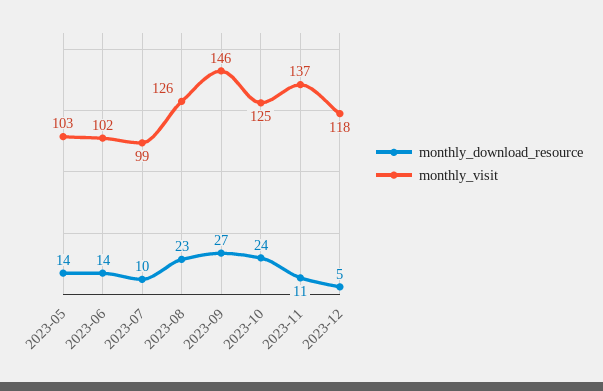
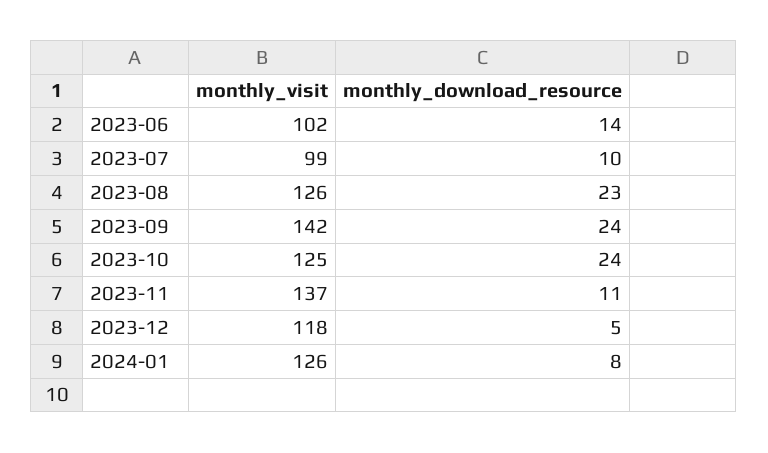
monthly_download_resource, 2023-05: 14 -> none
monthly_visit, 2023-05: 103 -> none
monthly_download_resource, 2023-09: 27 -> 24
monthly_visit, 2023-09: 146 -> 142
monthly_visit, 2024-01: none -> 126
monthly_download_resource, 2024-01: none -> 8

